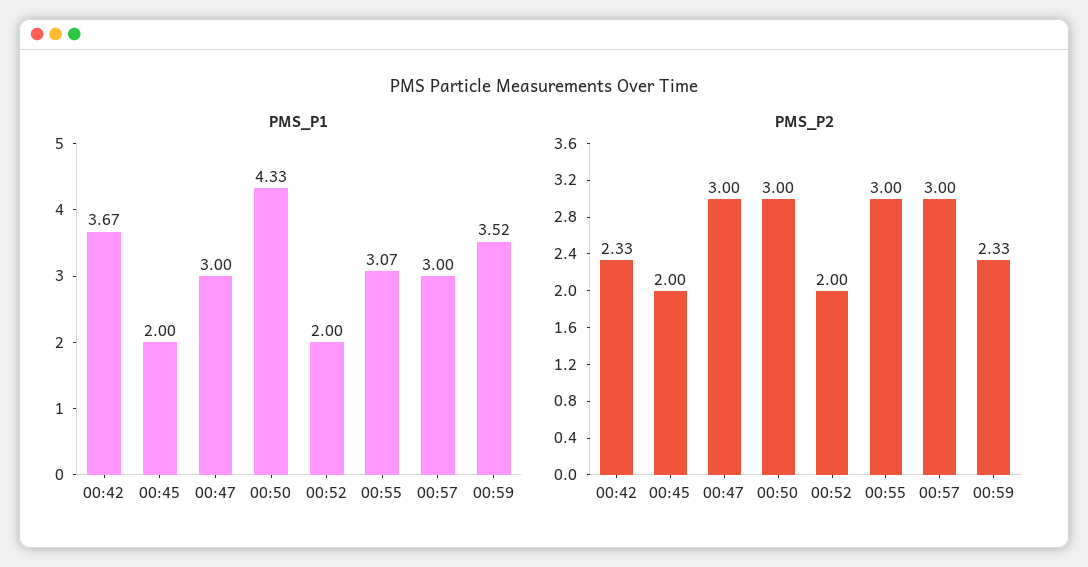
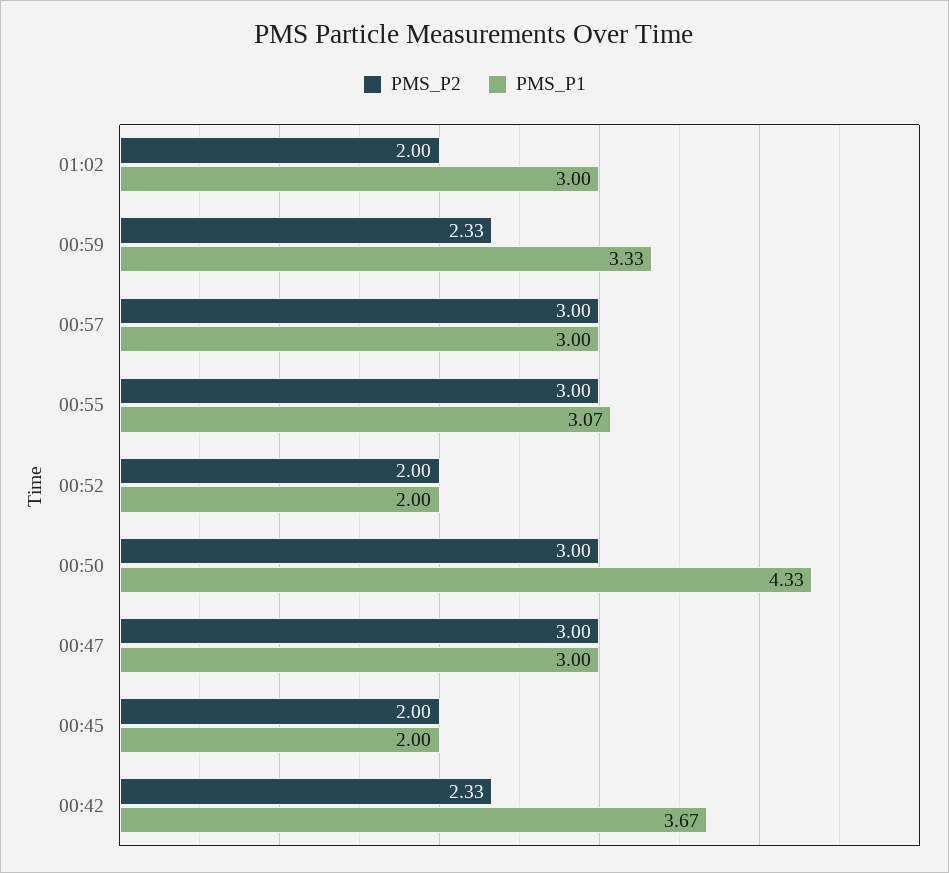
PMS_P1, 00:59: 3.52 -> 3.33
PMS_P2, 01:02: none -> 2
PMS_P1, 01:02: none -> 3

